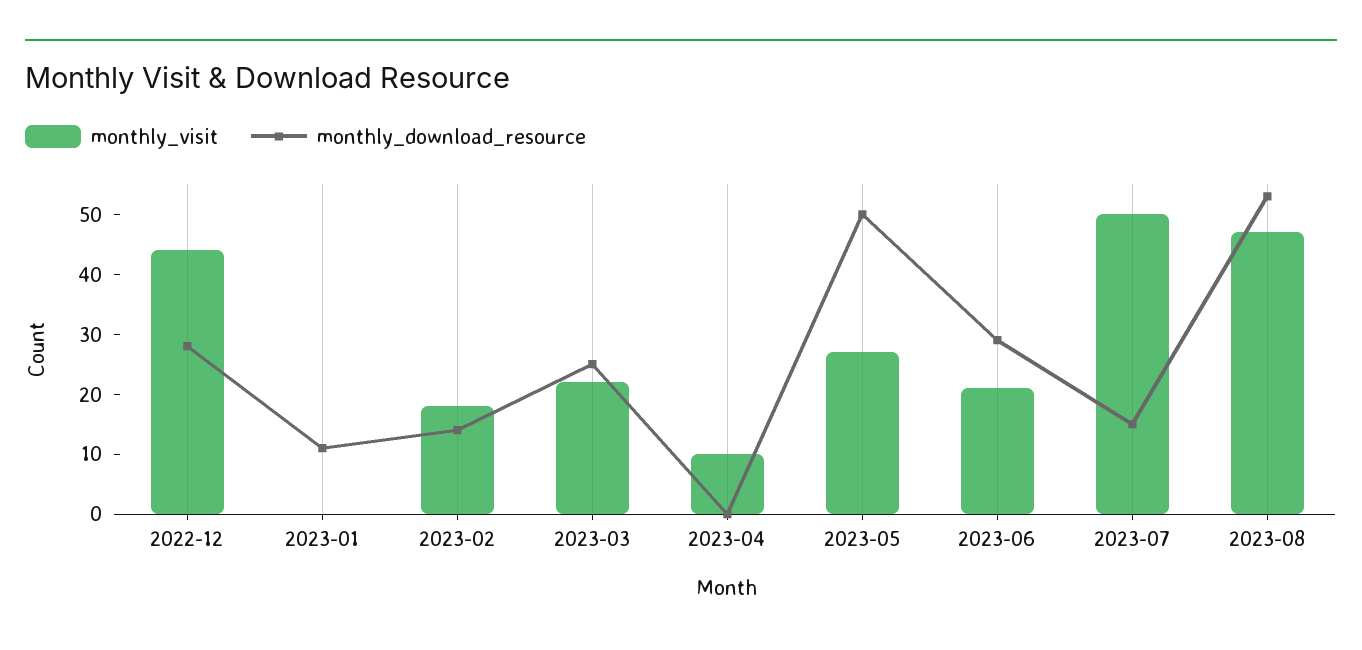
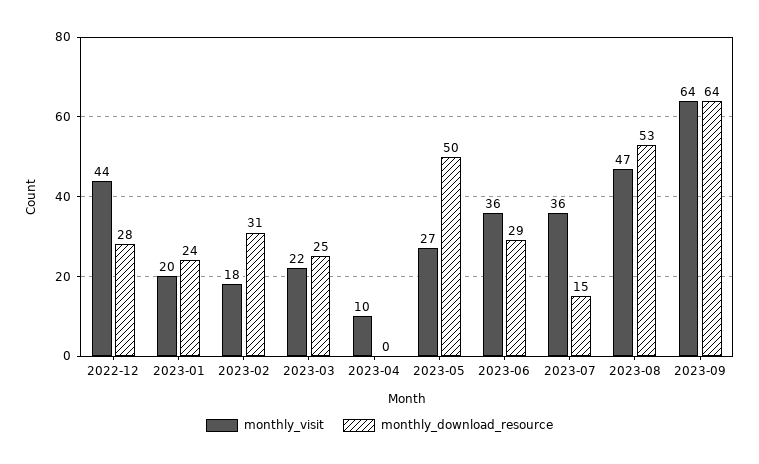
monthly_visit, 2023-01: 0 -> 20
monthly_download_resource, 2023-01: 10 -> 24
monthly_download_resource, 2023-02: 15 -> 31
monthly_visit, 2023-06: 20 -> 36
monthly_visit, 2023-07: 50 -> 36
monthly_visit, 2023-09: none -> 64
monthly_download_resource, 2023-09: none -> 64

